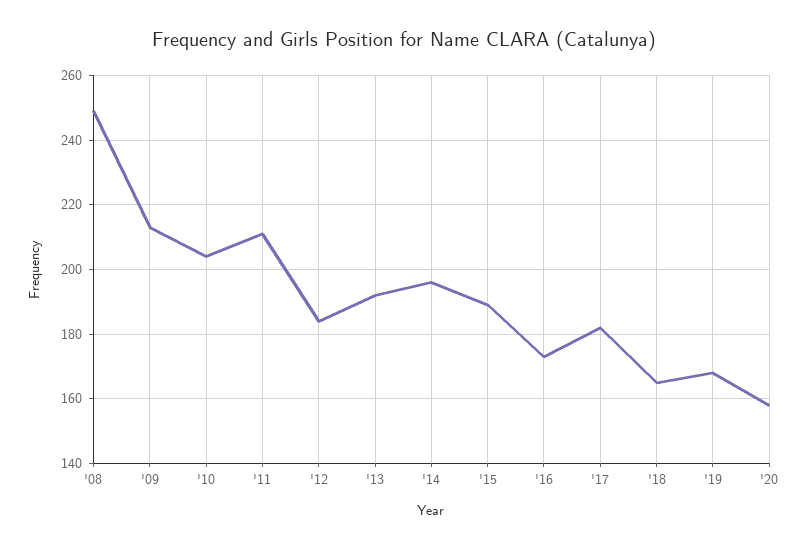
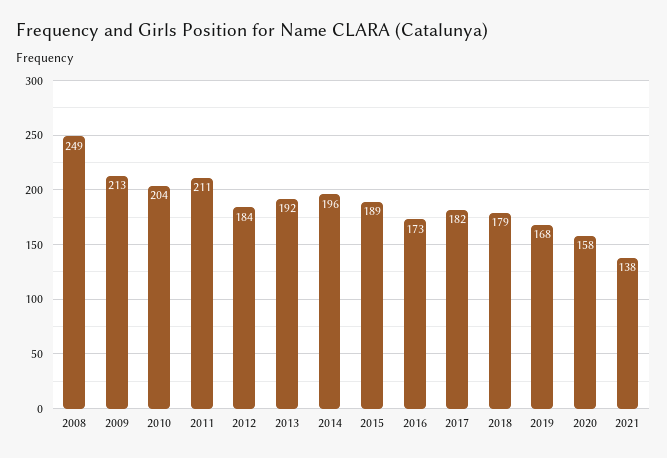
'18: 165 -> 179
2021: none -> 138

